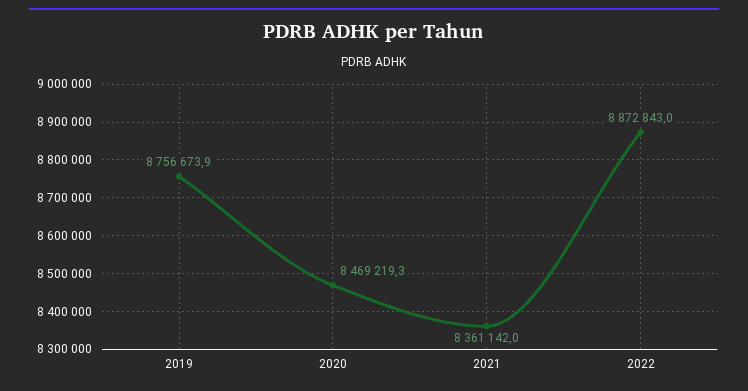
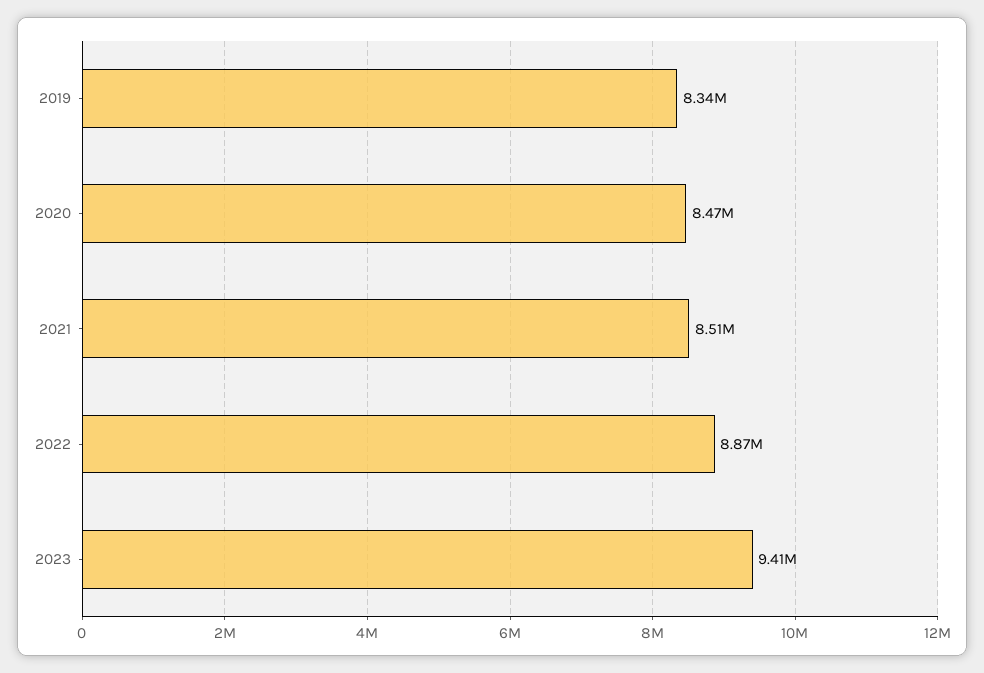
2019: 8756673.9 -> 8340000
2021: 8361142 -> 8510000
2023: none -> 9410000

